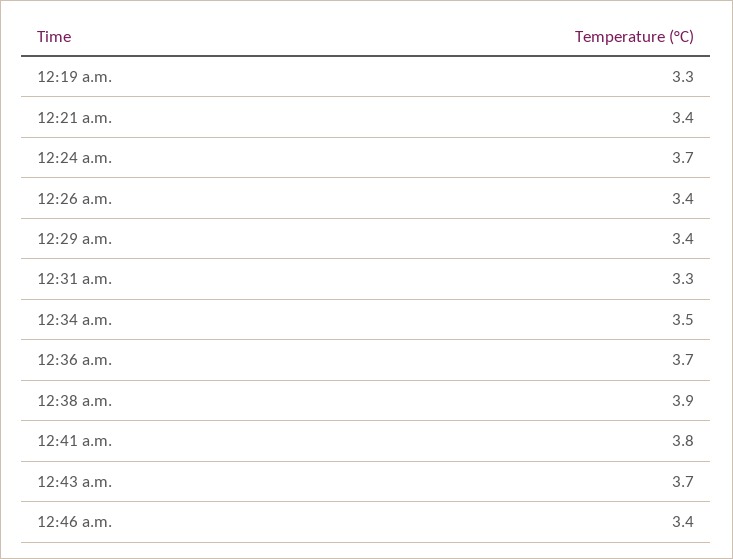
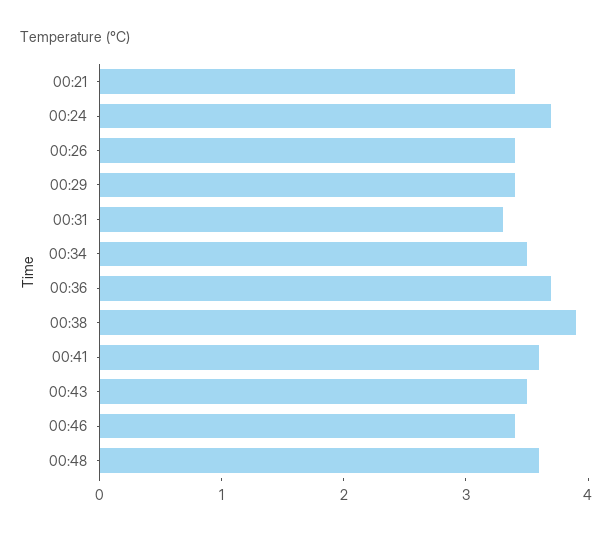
12:19 a.m.: 3.3 -> none
12:41 a.m.: 3.8 -> 3.6
12:43 a.m.: 3.7 -> 3.5
00:48: none -> 3.6

